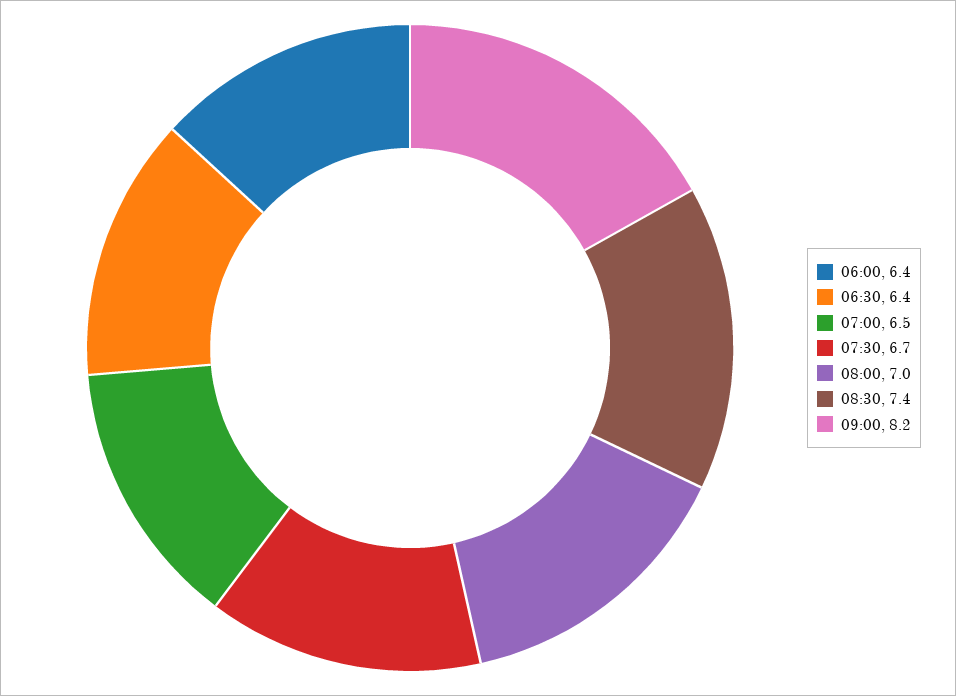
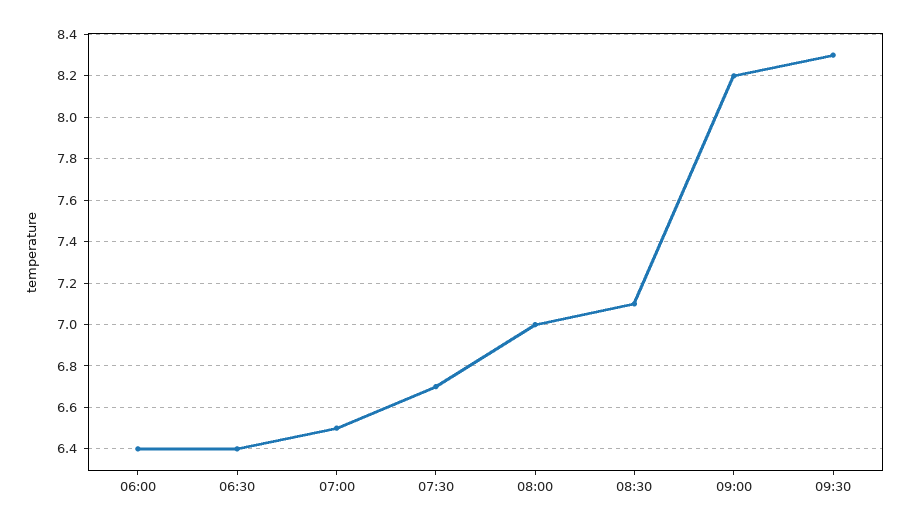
08:30: 7.4 -> 7.1
09:30: none -> 8.3

